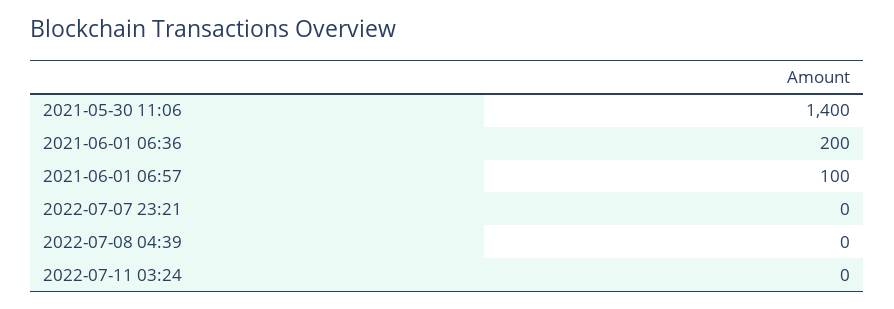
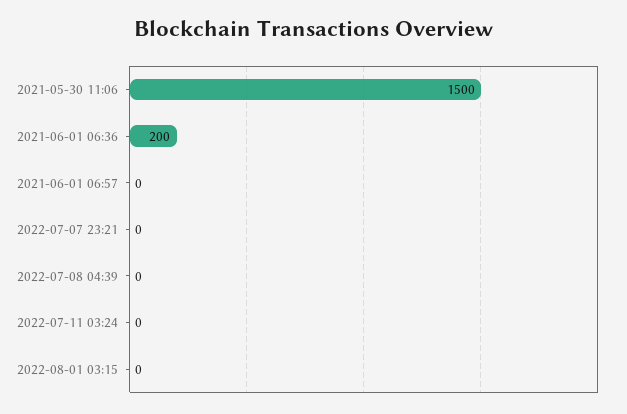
2021-05-30 11:06: 1400 -> 1500
2021-06-01 06:57: 100 -> 0
2022-08-01 03:15: none -> 0

